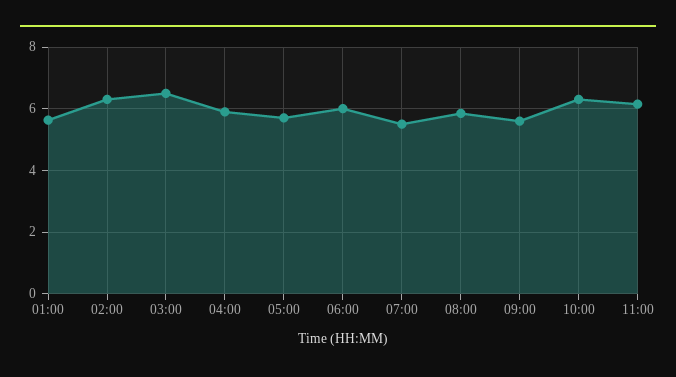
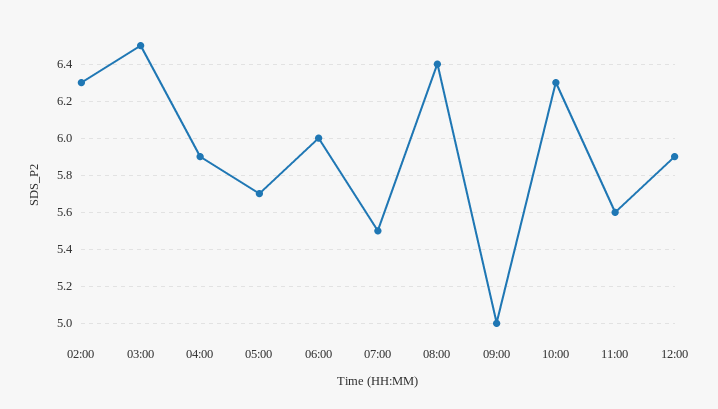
01:00: 5.6 -> none
08:00: 5.8 -> 6.4
09:00: 5.6 -> 5
11:00: 6.2 -> 5.6
12:00: none -> 5.9

